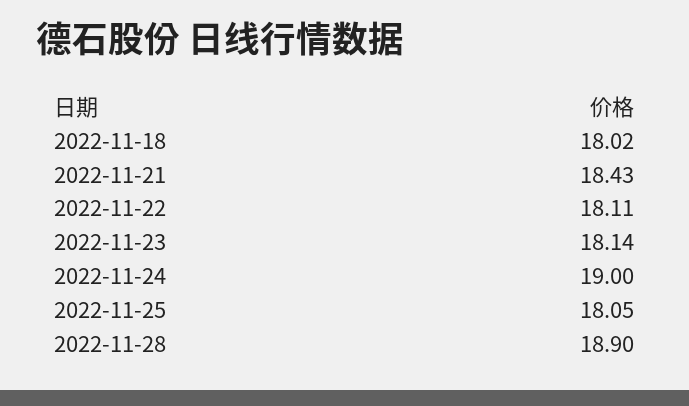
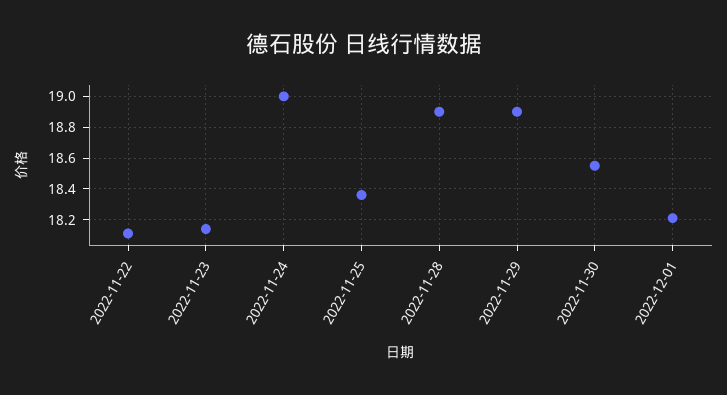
2022-11-18: 18.02 -> none
2022-11-21: 18.43 -> none
2022-11-25: 18.05 -> 18.35
2022-11-29: none -> 18.9
2022-11-30: none -> 18.55
2022-12-01: none -> 18.2

